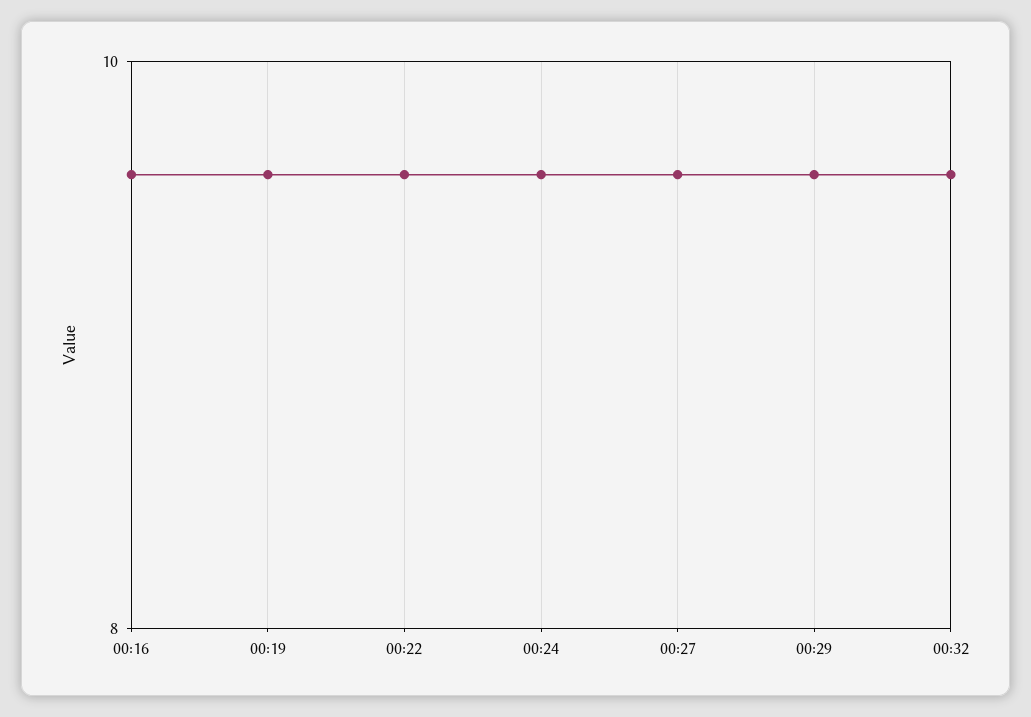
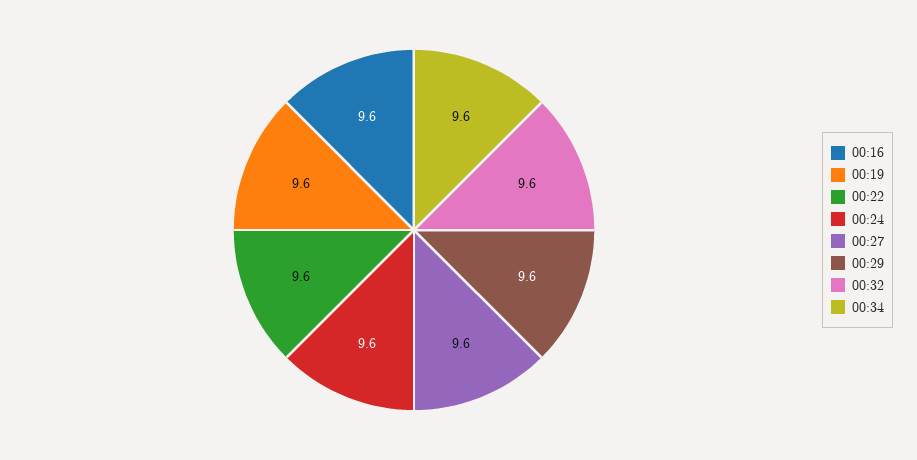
00:34: none -> 9.6

